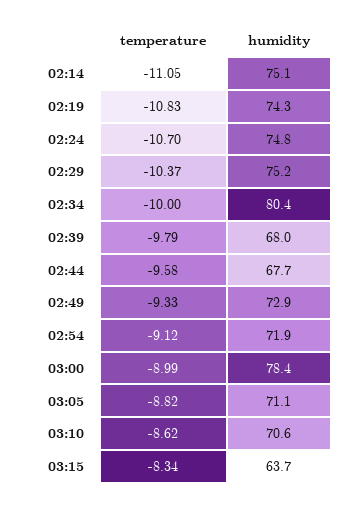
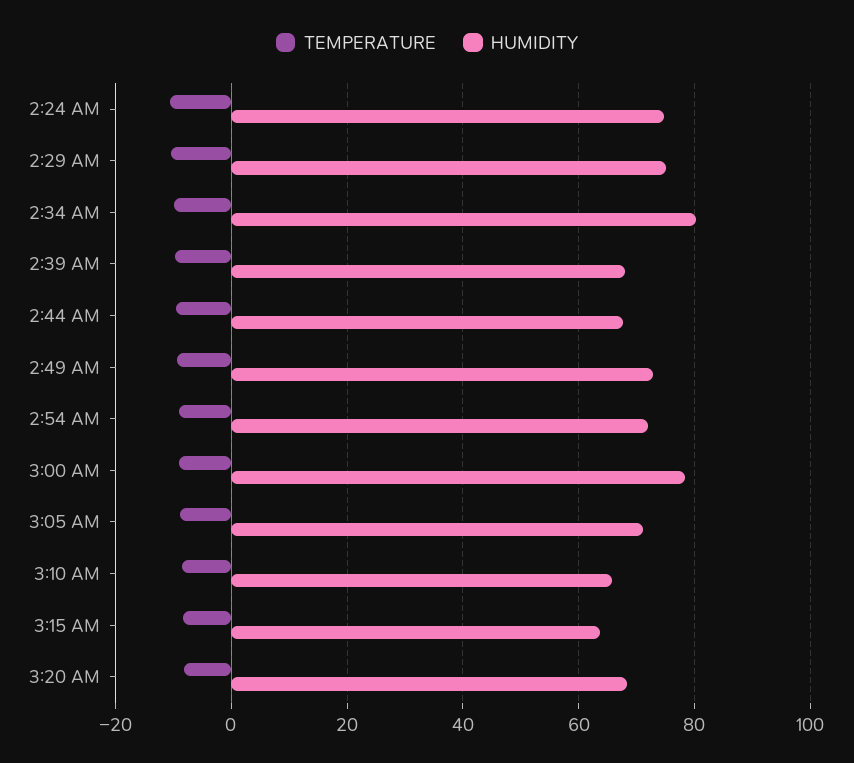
temperature, 02:14: -11.05 -> none
humidity, 02:14: 75.1 -> none
temperature, 02:19: -10.83 -> none
humidity, 02:19: 74.3 -> none
humidity, 03:10: 70.6 -> 66
temperature, 3:20 AM: none -> -8
humidity, 3:20 AM: none -> 68

